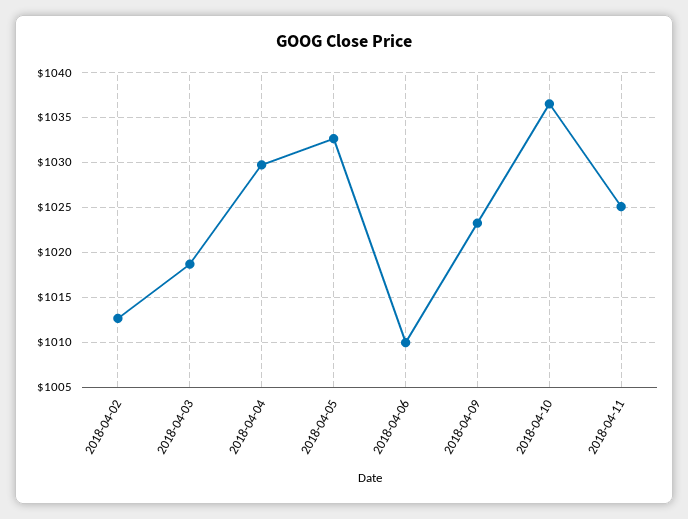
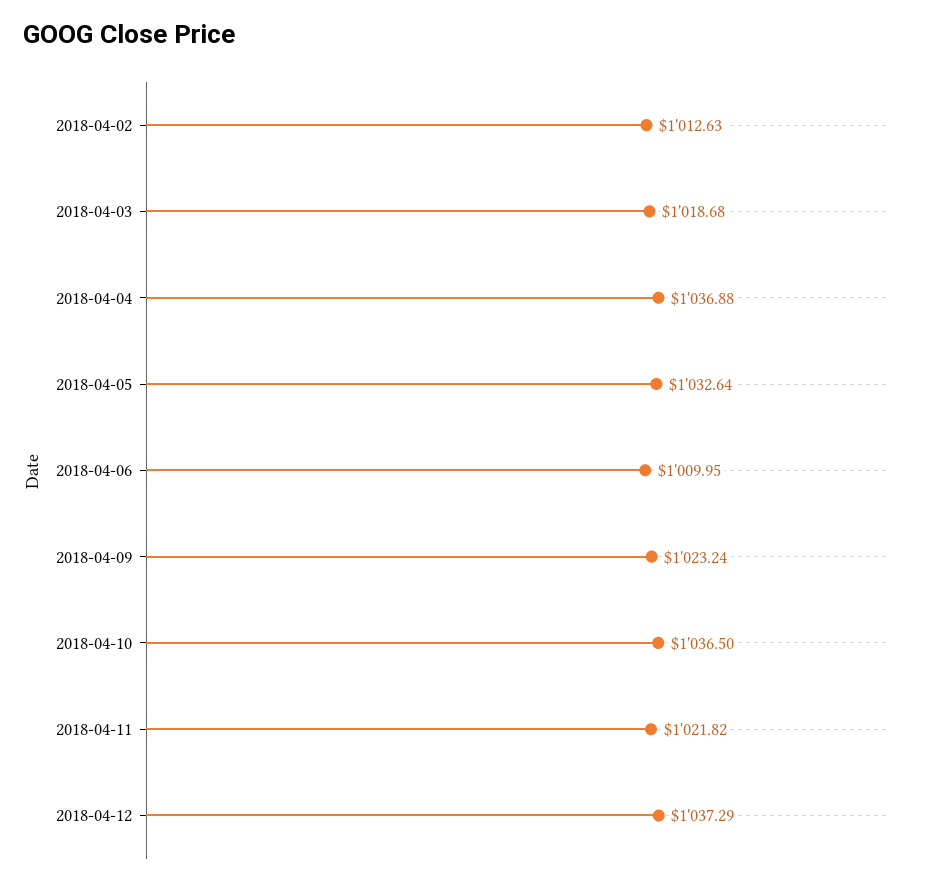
2018-04-04: 1030 -> 1036.88
2018-04-11: 1025 -> 1021.82
2018-04-12: none -> 1037.29

